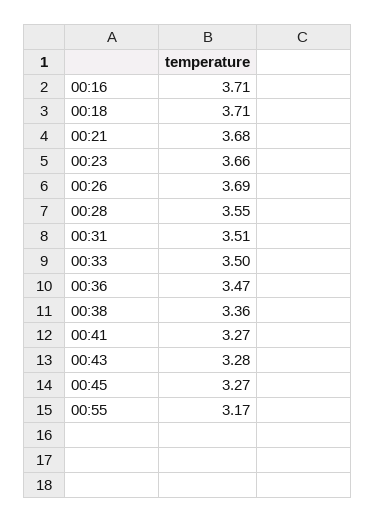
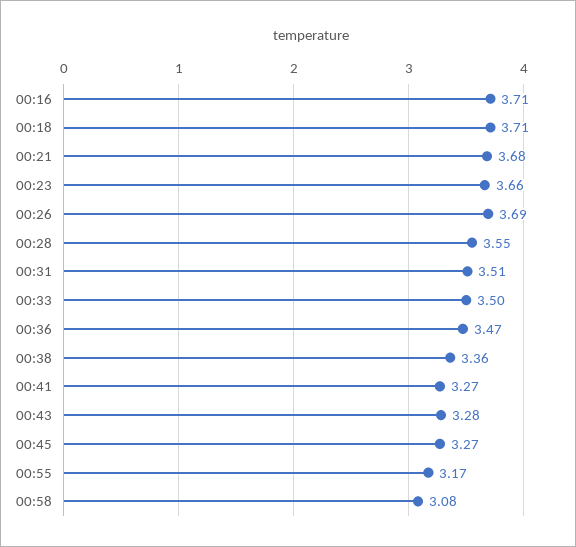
00:58: none -> 3.08

